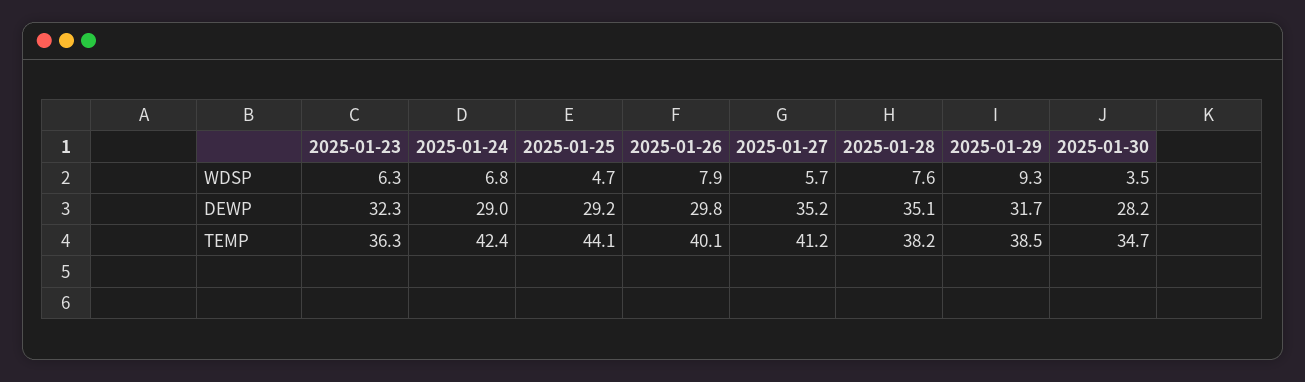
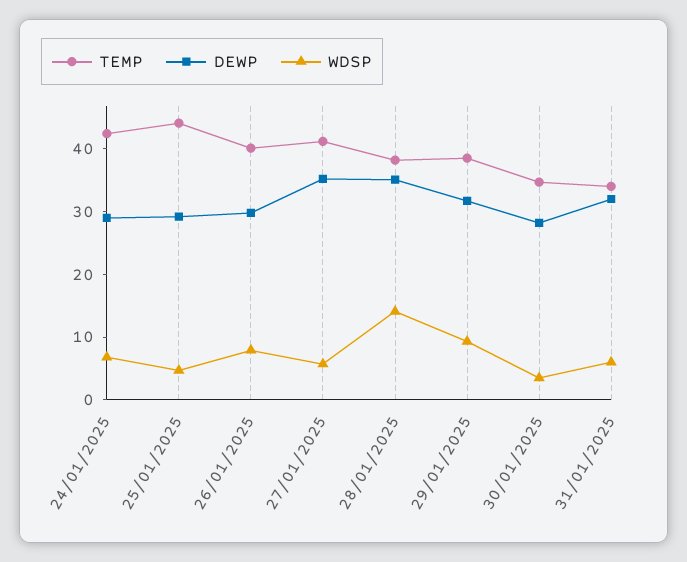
WDSP, 2025-01-23: 6.3 -> none
WDSP, 2025-01-28: 7.6 -> 14
DEWP, 2025-01-23: 32.3 -> none
TEMP, 2025-01-23: 36.3 -> none
TEMP, 31/01/2025: none -> 34
DEWP, 31/01/2025: none -> 32
WDSP, 31/01/2025: none -> 6

